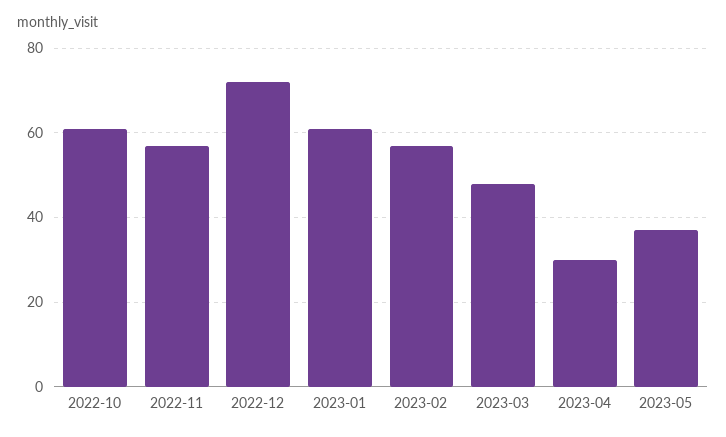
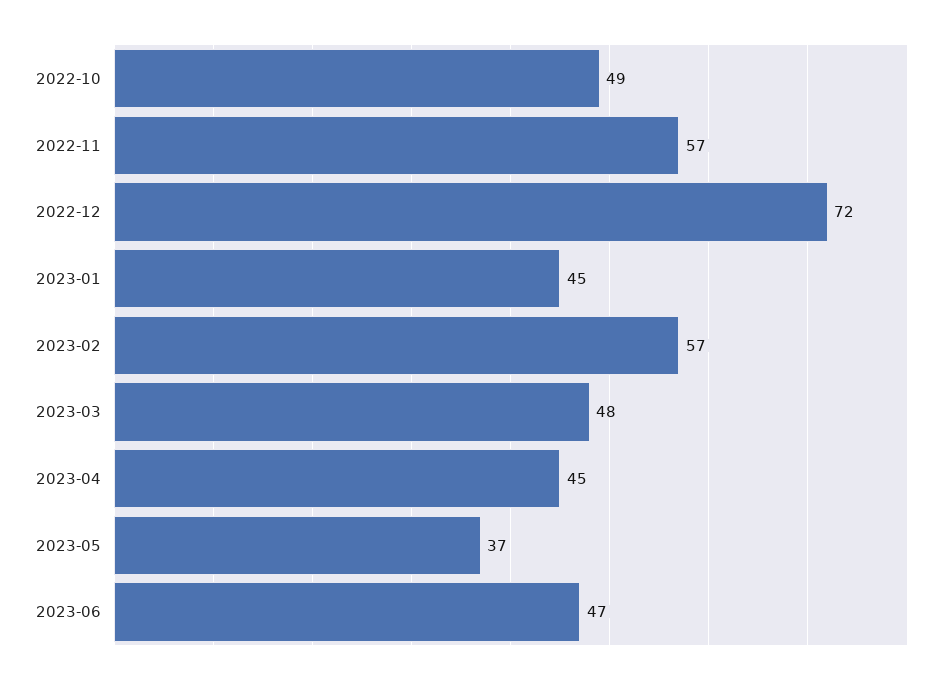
2022-10: 60 -> 49
2023-01: 60 -> 45
2023-04: 30 -> 45
2023-06: none -> 47

